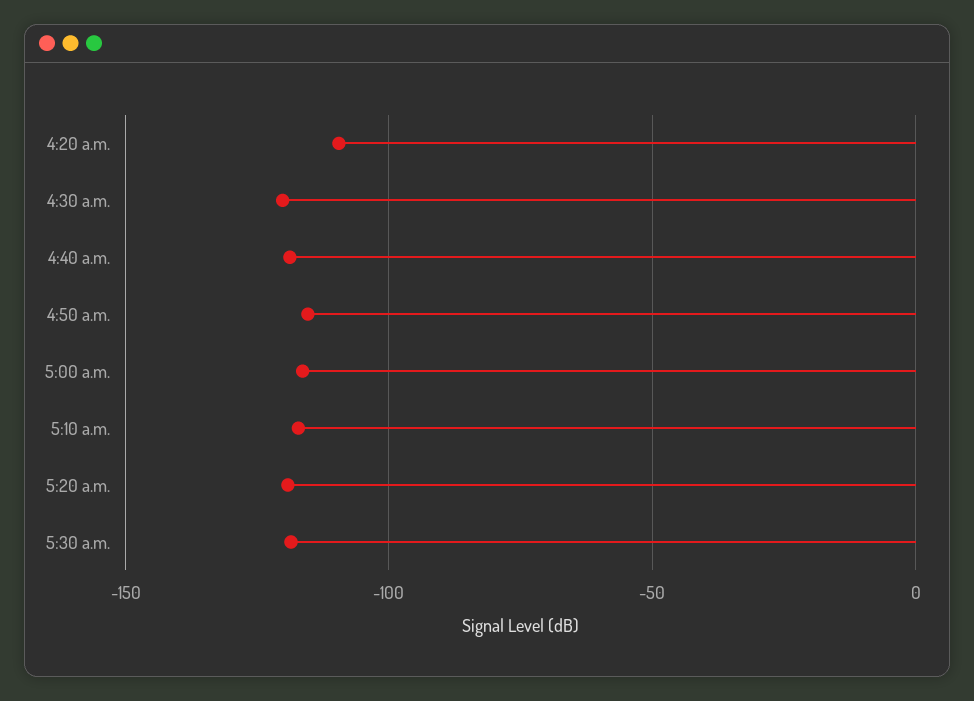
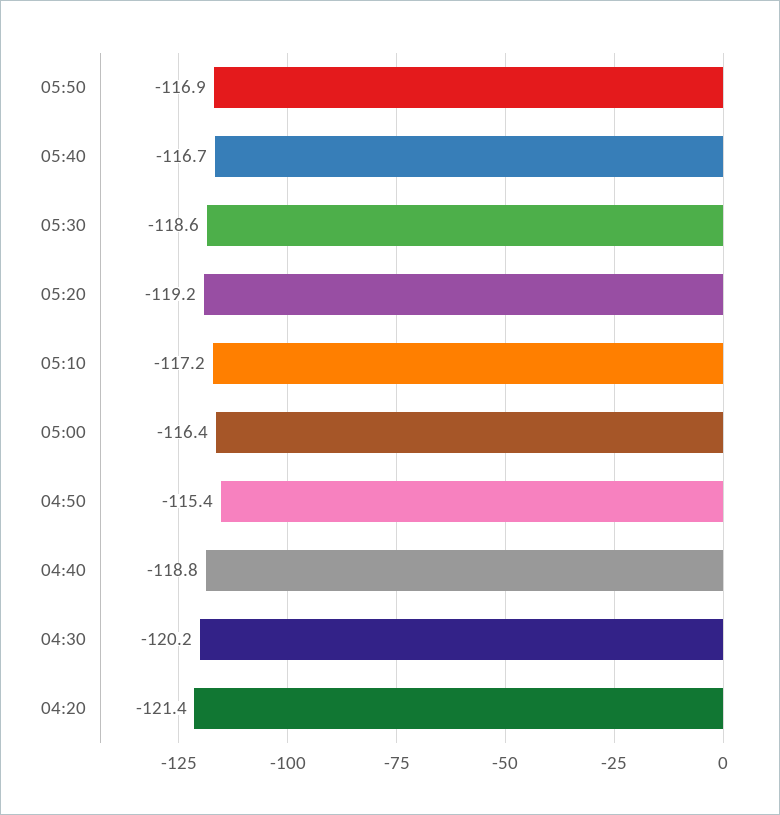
4:20 a.m.: -110 -> -121.4
05:50: none -> -116.9
05:40: none -> -116.7

